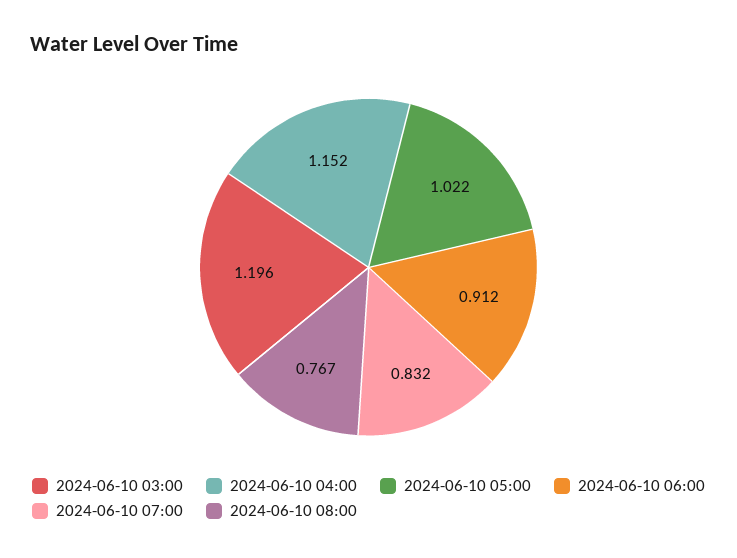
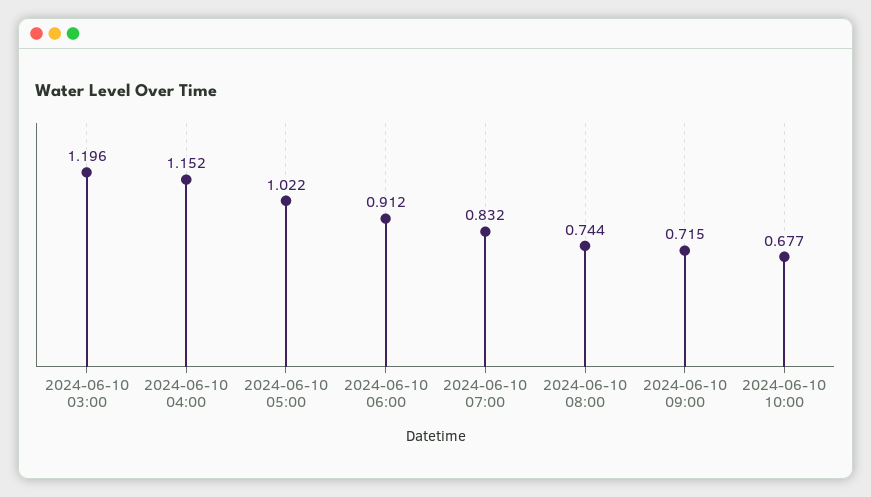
2024-06-10 08:00: 0.767 -> 0.744
2024-06-10 09:00: none -> 0.715
2024-06-10 10:00: none -> 0.677

